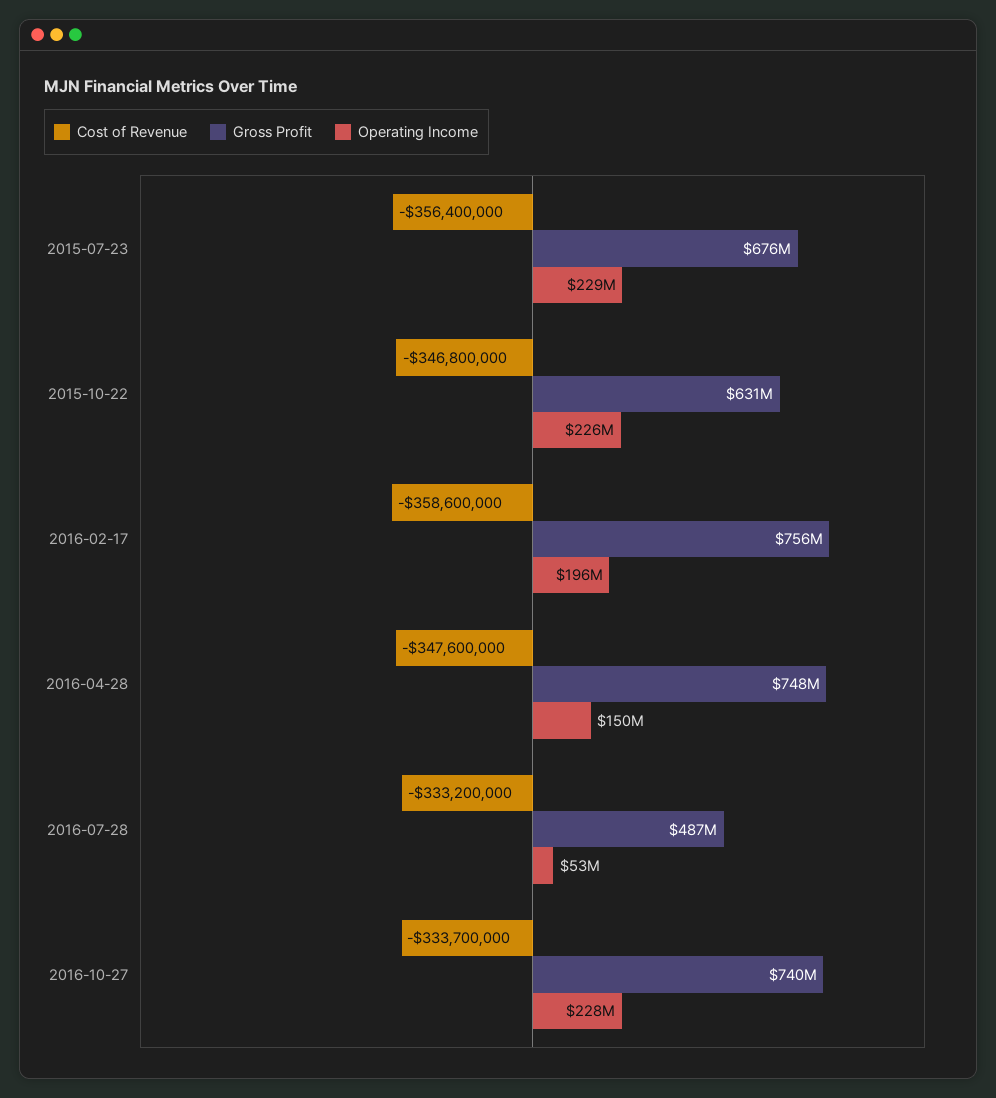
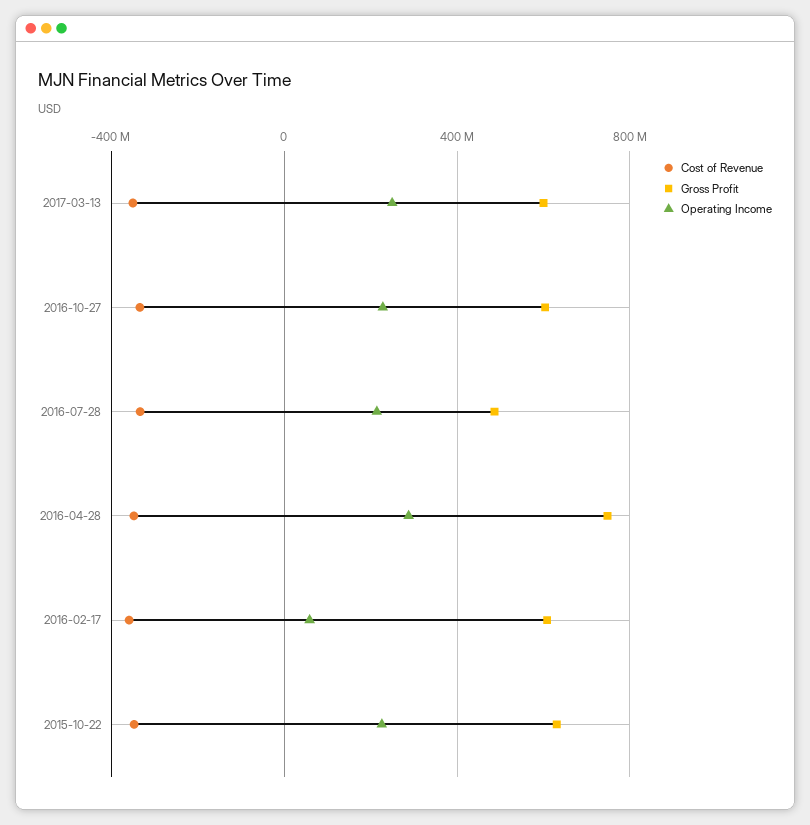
Cost of Revenue, 2015-07-23: -356400000 -> none
Gross Profit, 2015-07-23: 676000000 -> none
Operating Income, 2015-07-23: 229000000 -> none
Gross Profit, 2016-02-17: 756000000 -> 600000000
Operating Income, 2016-02-17: 196000000 -> 50000000
Operating Income, 2016-04-28: 150000000 -> 300000000
Operating Income, 2016-07-28: 53000000 -> 200000000
Gross Profit, 2016-10-27: 740000000 -> 600000000
Cost of Revenue, 2017-03-13: none -> -350000000
Gross Profit, 2017-03-13: none -> 600000000
Operating Income, 2017-03-13: none -> 250000000

